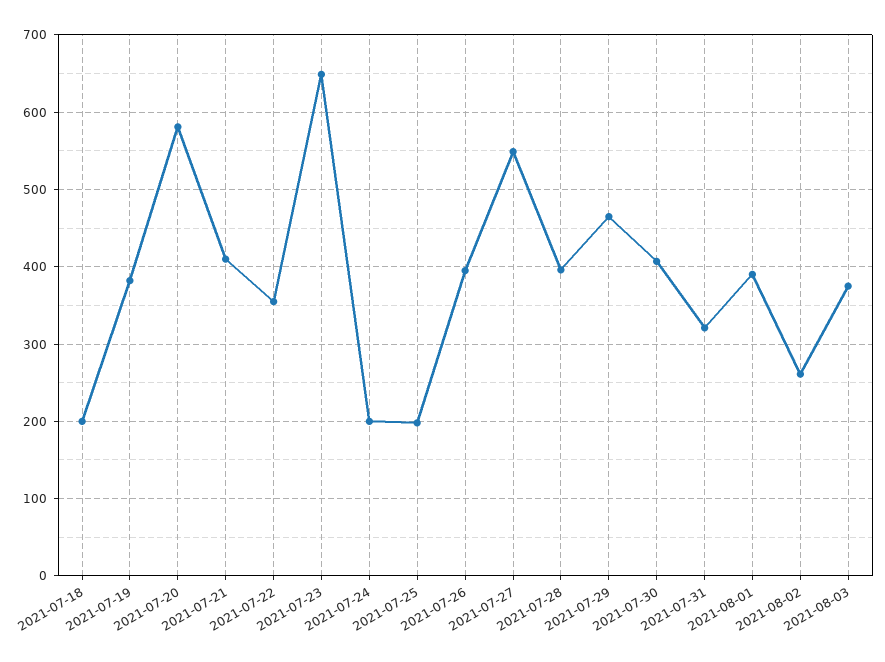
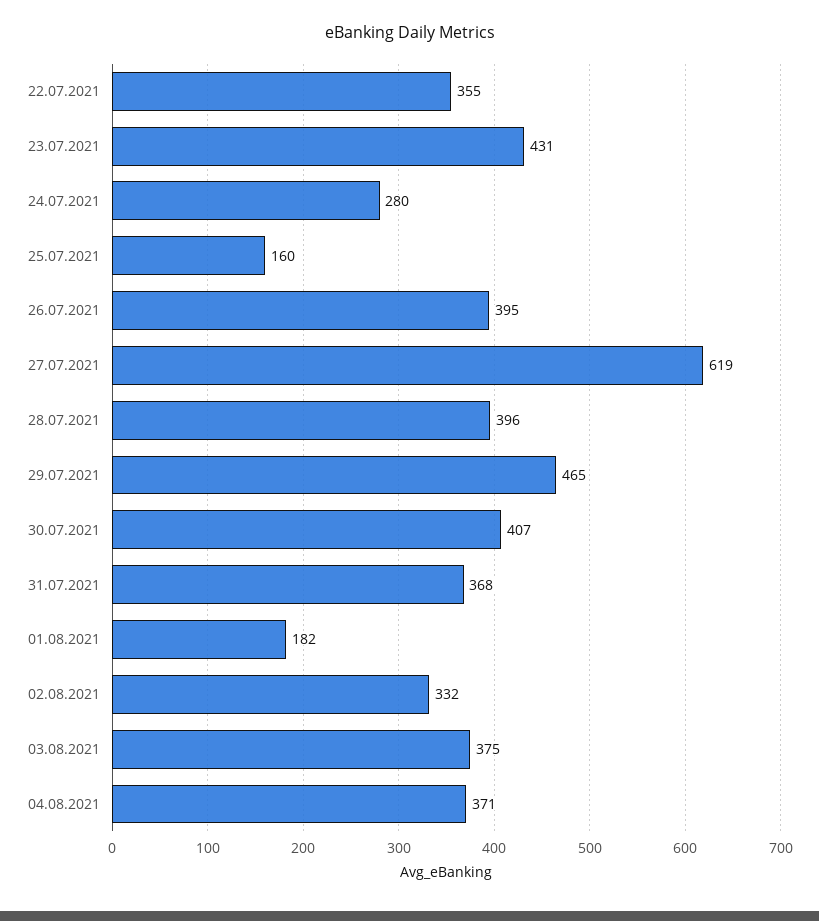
2021-07-18: 200 -> none
2021-07-19: 380 -> none
2021-07-20: 580 -> none
2021-07-21: 410 -> none
2021-07-23: 650 -> 431
2021-07-24: 200 -> 280
2021-07-25: 200 -> 160
2021-07-27: 550 -> 619
2021-07-31: 320 -> 368
2021-08-01: 390 -> 182
2021-08-02: 260 -> 332
04.08.2021: none -> 371

